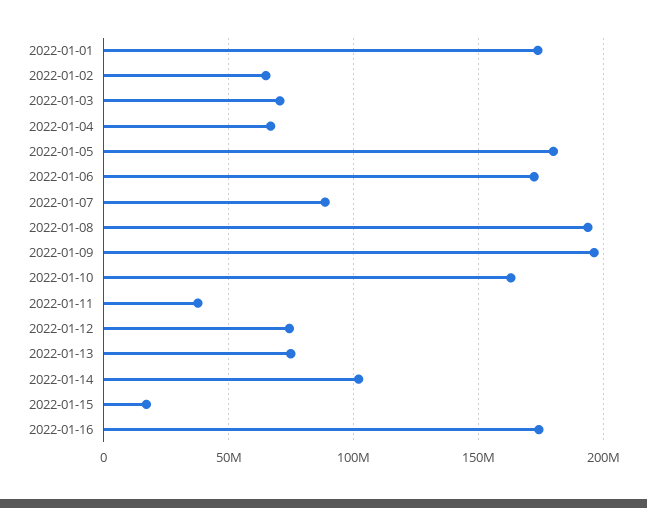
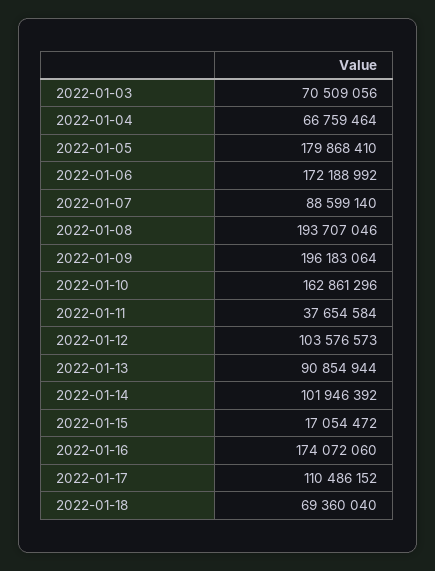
2022-01-01: 175000000 -> none
2022-01-02: 65000000 -> none
2022-01-12: 75000000 -> 103576573
2022-01-13: 75000000 -> 90854944
2022-01-17: none -> 110486152
2022-01-18: none -> 69360040

